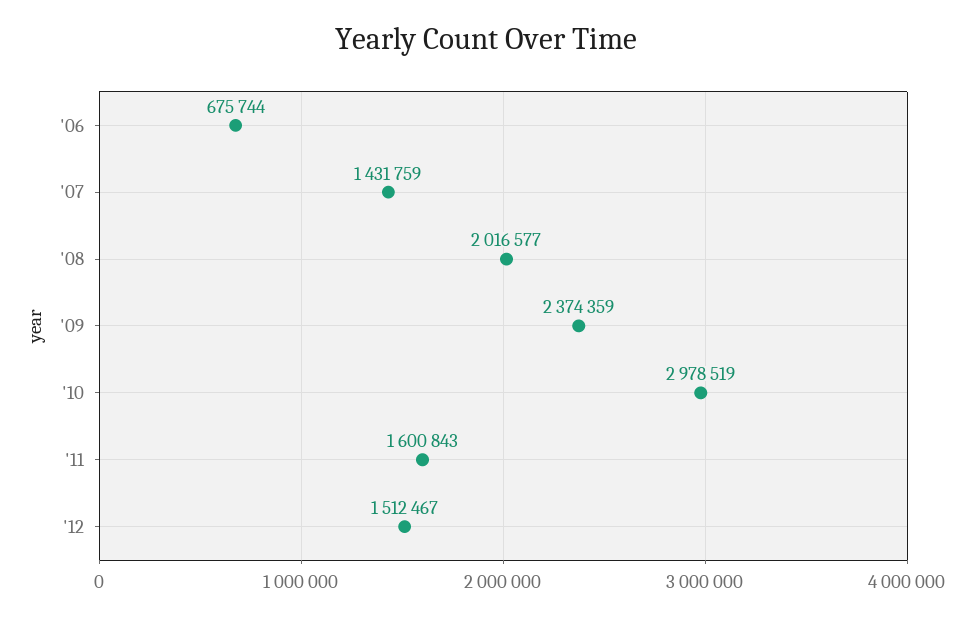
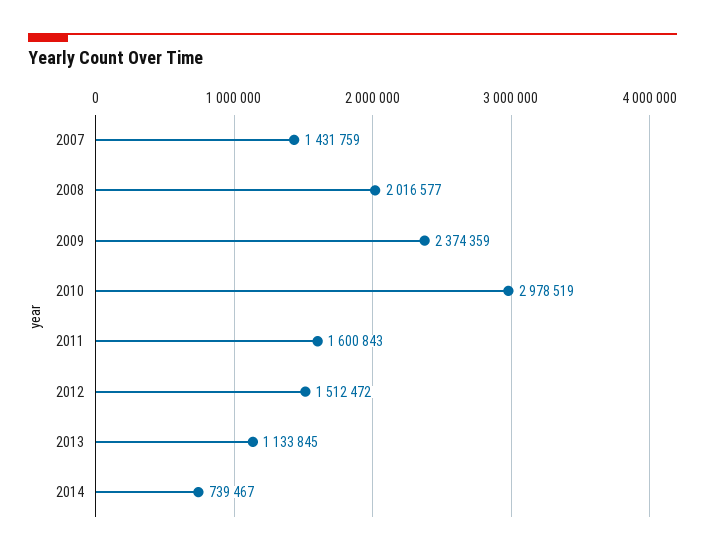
'06: 675744 -> none
'12: 1512467 -> 1512472
2013: none -> 1133845
2014: none -> 739467

